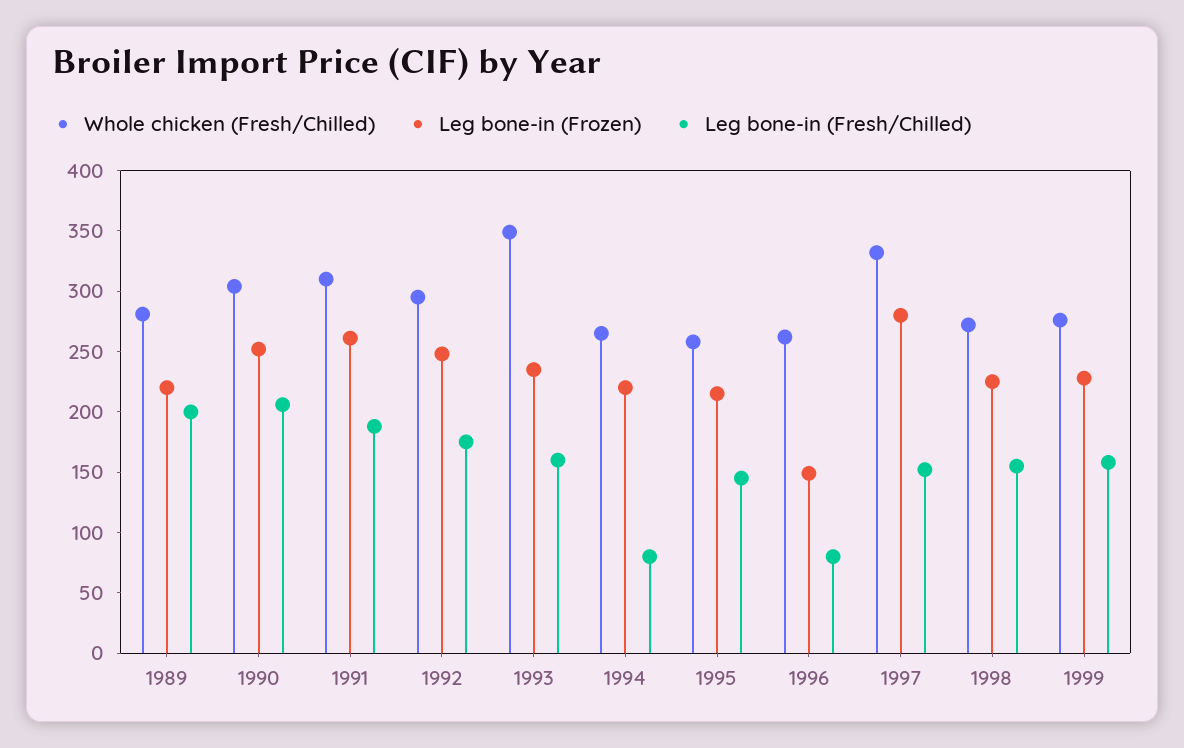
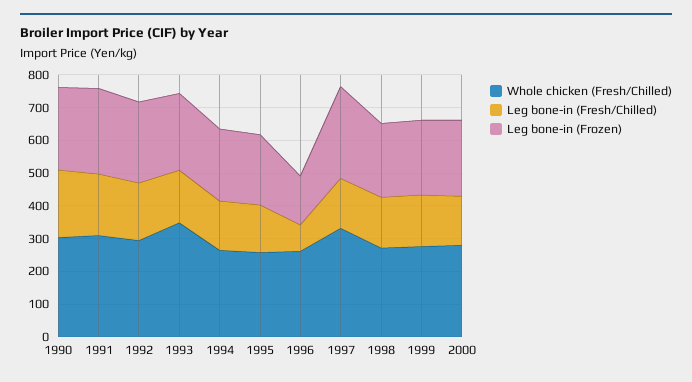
Whole chicken (Fresh/Chilled), 1989: 280 -> none
Leg bone-in (Frozen), 1989: 220 -> none
Leg bone-in (Fresh/Chilled), 1989: 200 -> none
Leg bone-in (Fresh/Chilled), 1994: 80 -> 150
Whole chicken (Fresh/Chilled), 2000: none -> 275
Leg bone-in (Fresh/Chilled), 2000: none -> 150
Leg bone-in (Frozen), 2000: none -> 225

